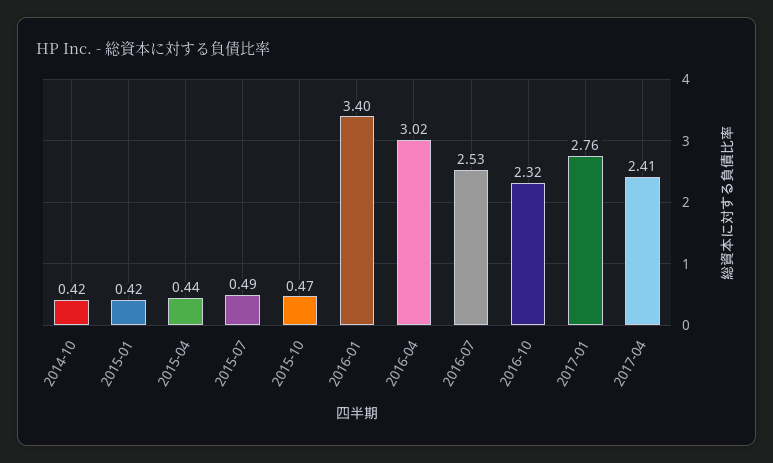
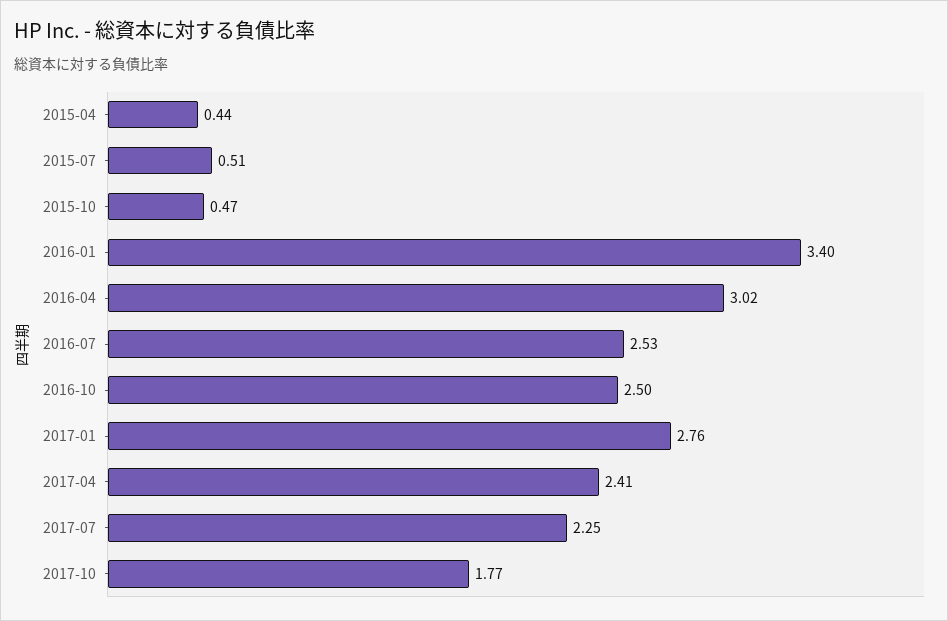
2014-10: 0.42 -> none
2015-01: 0.42 -> none
2015-07: 0.49 -> 0.51
2016-10: 2.32 -> 2.5
2017-07: none -> 2.25
2017-10: none -> 1.77

